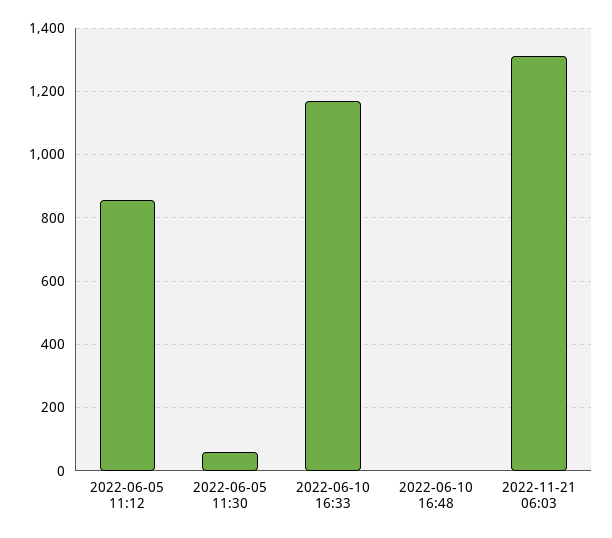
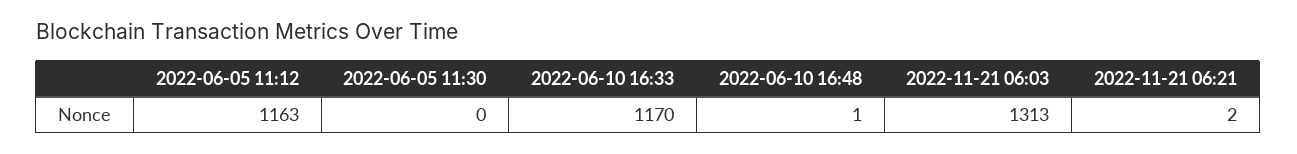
2022-06-05 11:12: 860 -> 1163
2022-06-05 11:30: 60 -> 0
2022-11-21 06:21: none -> 2

